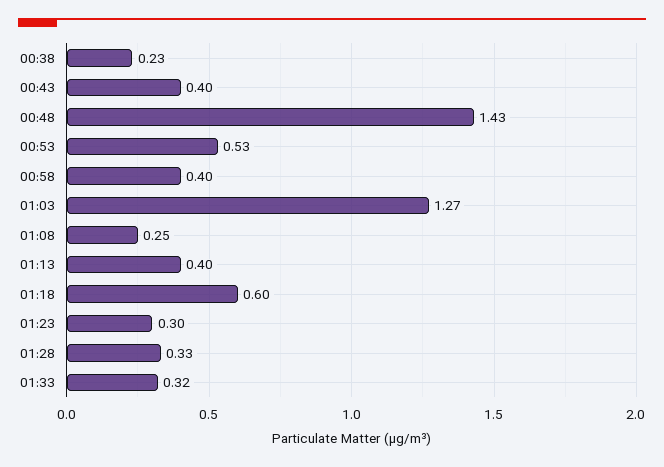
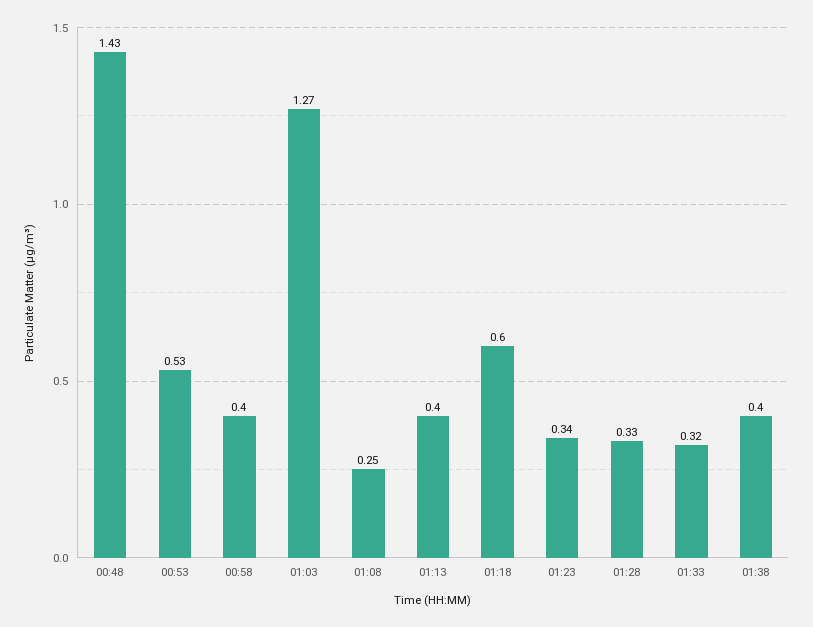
00:38: 0.23 -> none
00:43: 0.4 -> none
01:23: 0.3 -> 0.34
01:38: none -> 0.4

